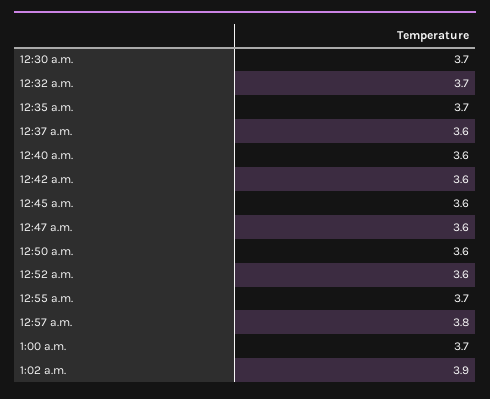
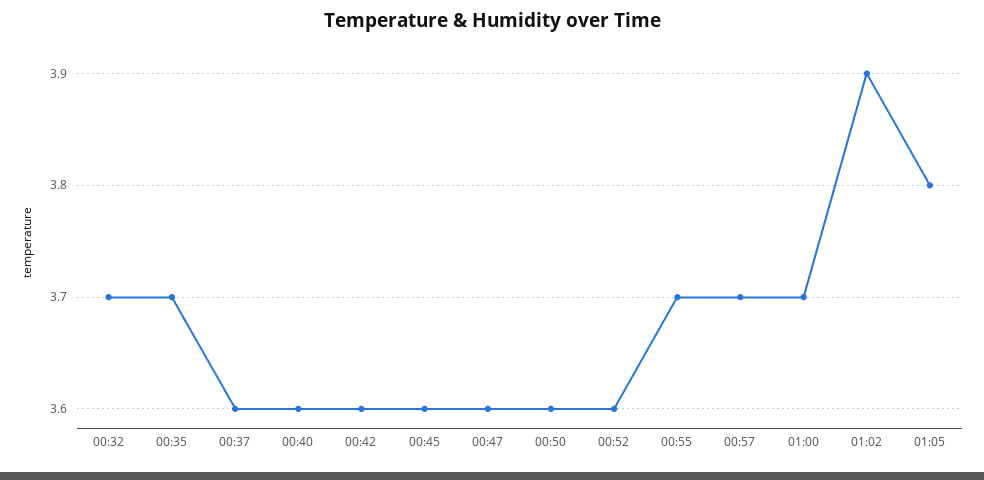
12:30 a.m.: 3.7 -> none
12:57 a.m.: 3.8 -> 3.7
01:05: none -> 3.8

